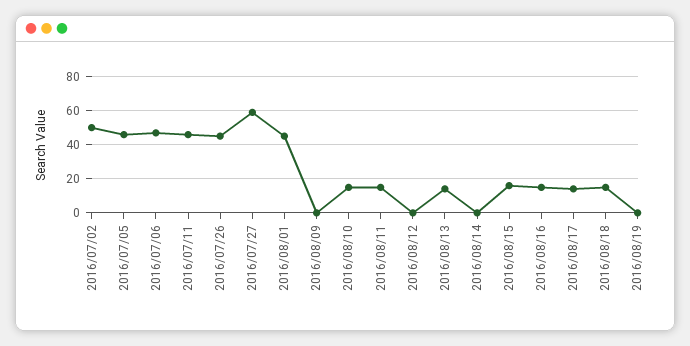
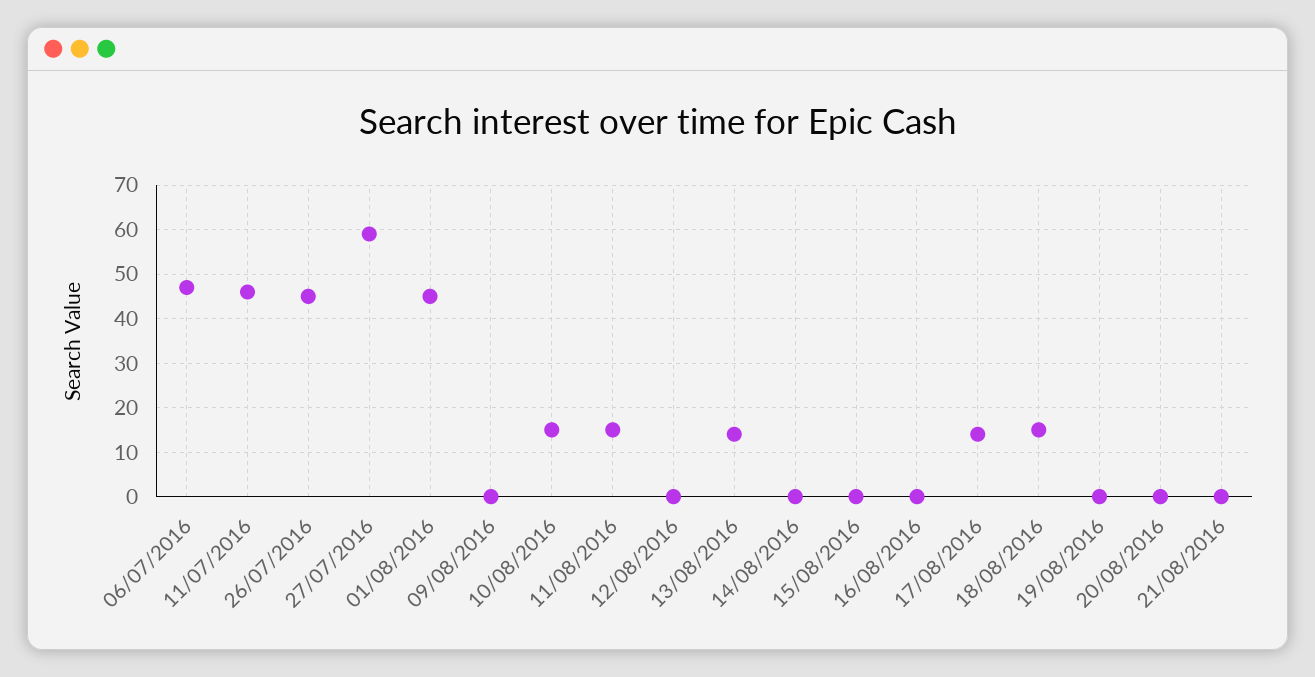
2016/07/02: 50 -> none
2016/07/05: 45 -> none
2016/08/15: 15 -> 0
2016/08/16: 15 -> 0
20/08/2016: none -> 0
21/08/2016: none -> 0

